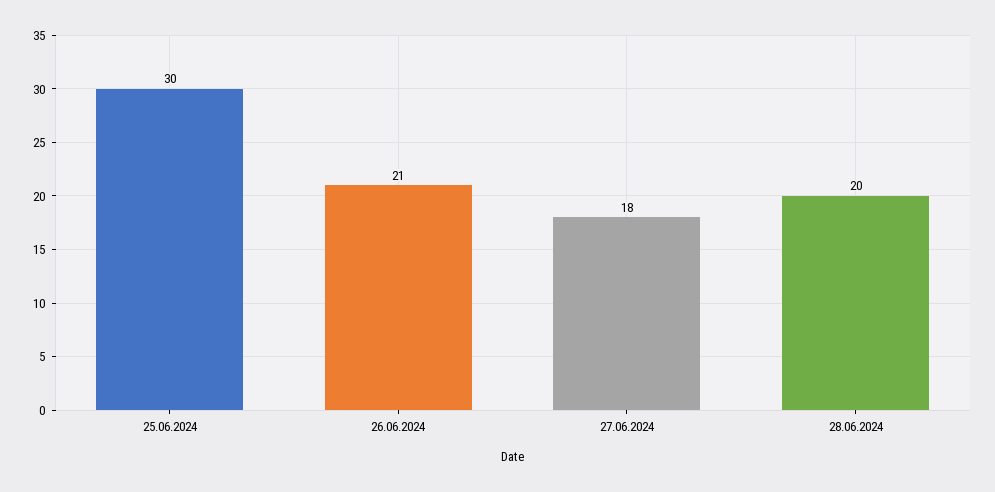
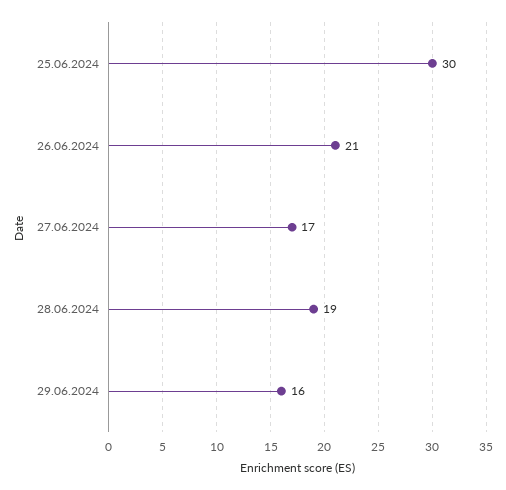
27.06.2024: 18 -> 17
28.06.2024: 20 -> 19
29.06.2024: none -> 16

